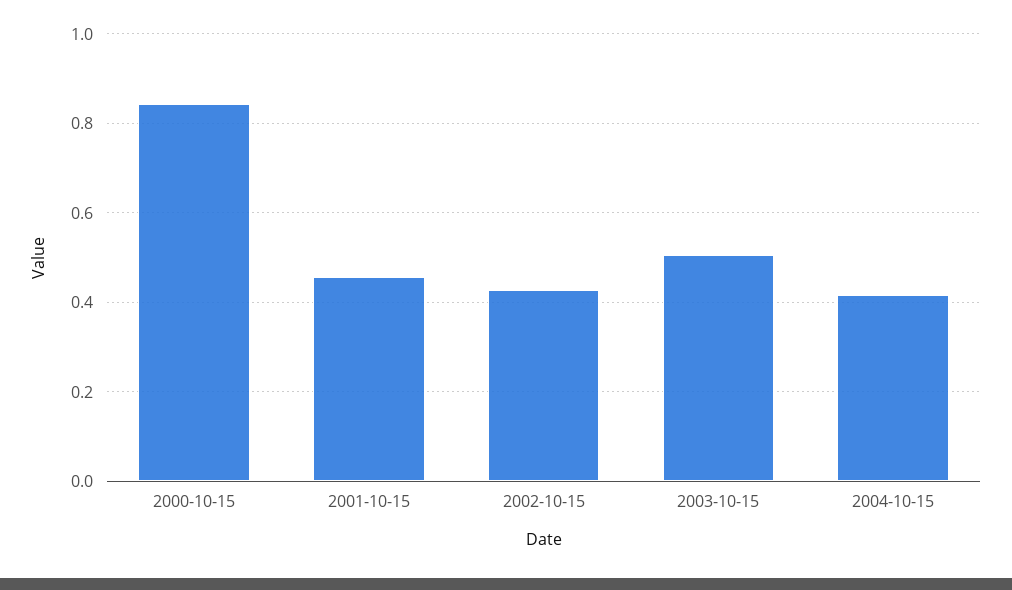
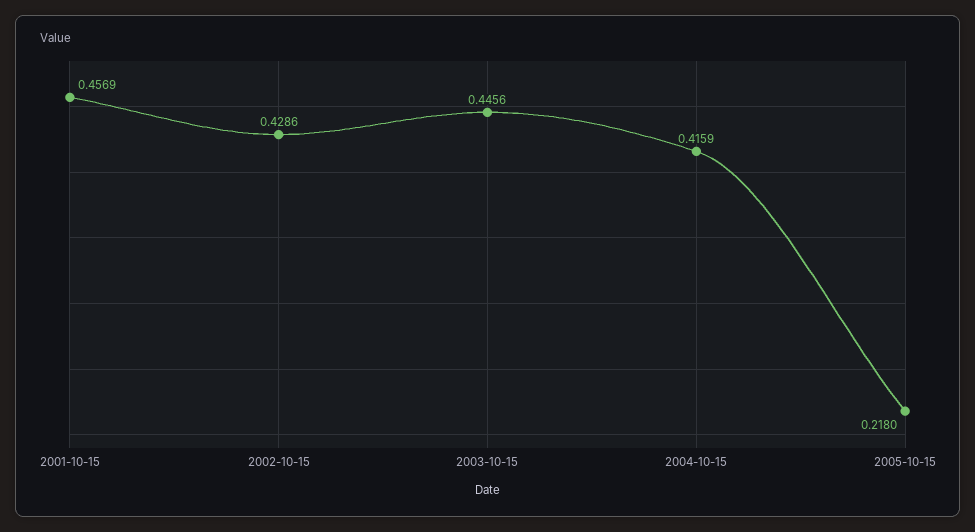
2000-10-15: 0.84 -> none
2003-10-15: 0.5 -> 0.4456
2005-10-15: none -> 0.218

